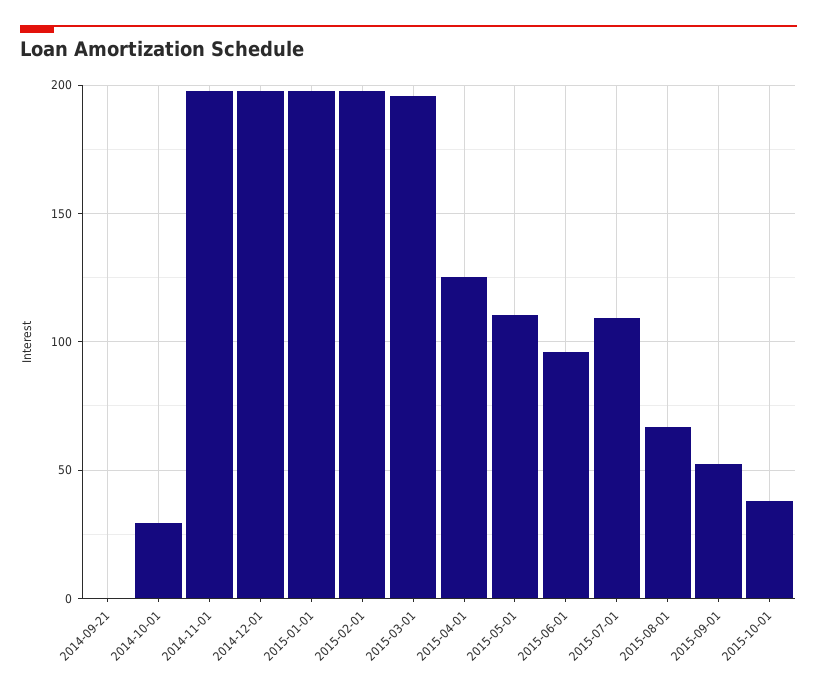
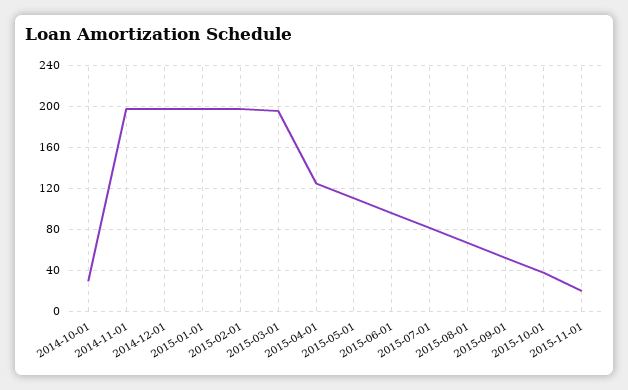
2014-09-21: 0 -> none
2015-07-01: 110 -> 80
2015-11-01: none -> 20

